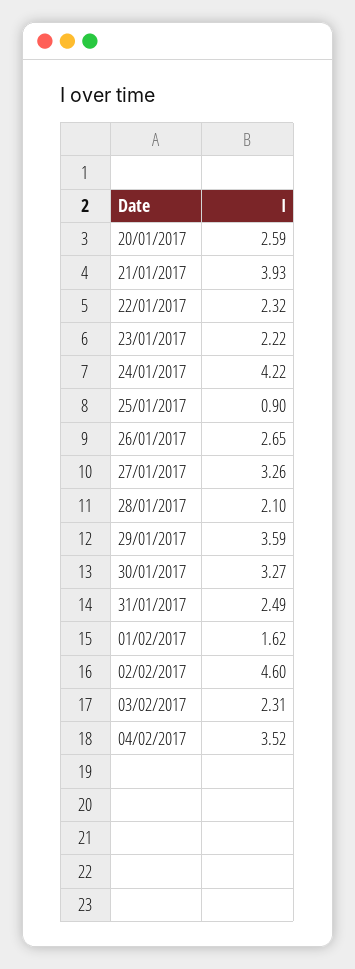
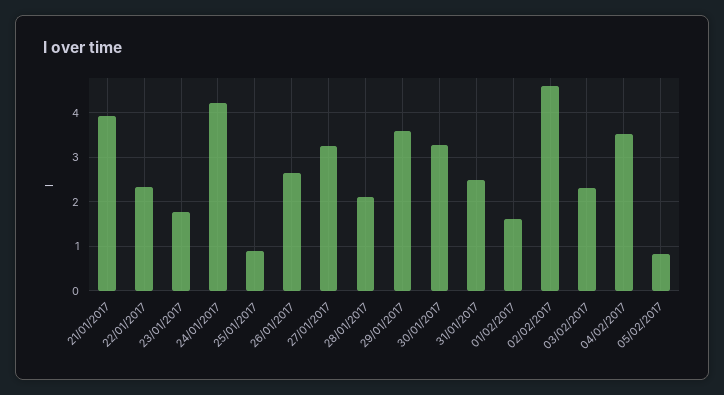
20/01/2017: 2.59 -> none
23/01/2017: 2.22 -> 1.8
05/02/2017: none -> 0.8

